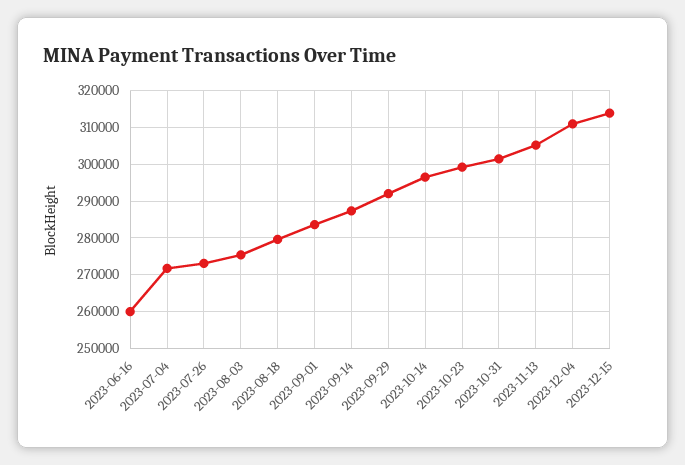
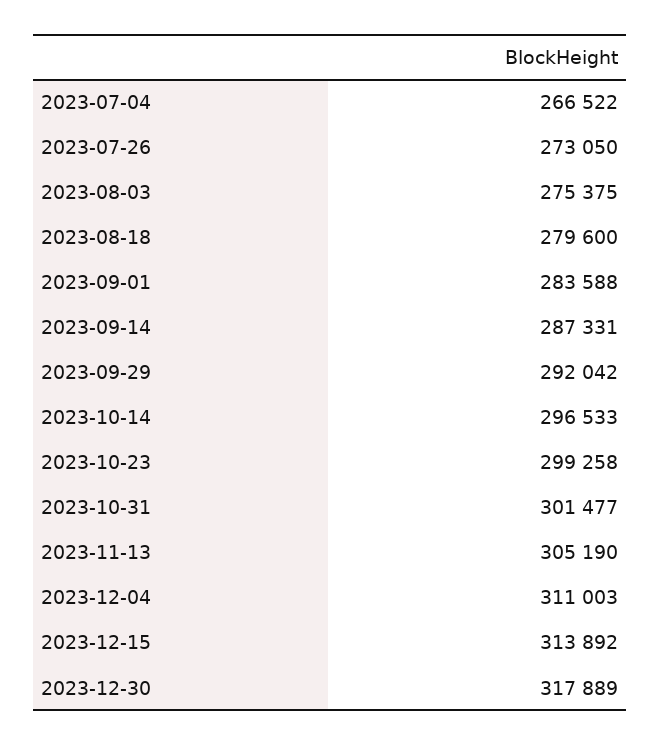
2023-06-16: 260000 -> none
2023-07-04: 272000 -> 266522
2023-12-30: none -> 317889

